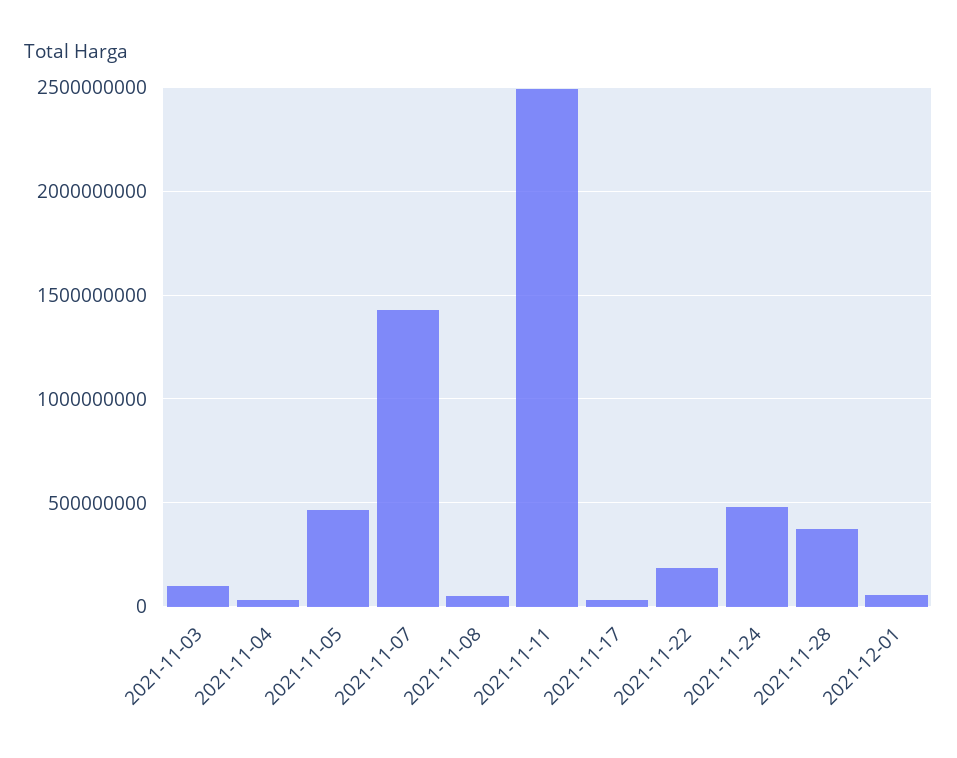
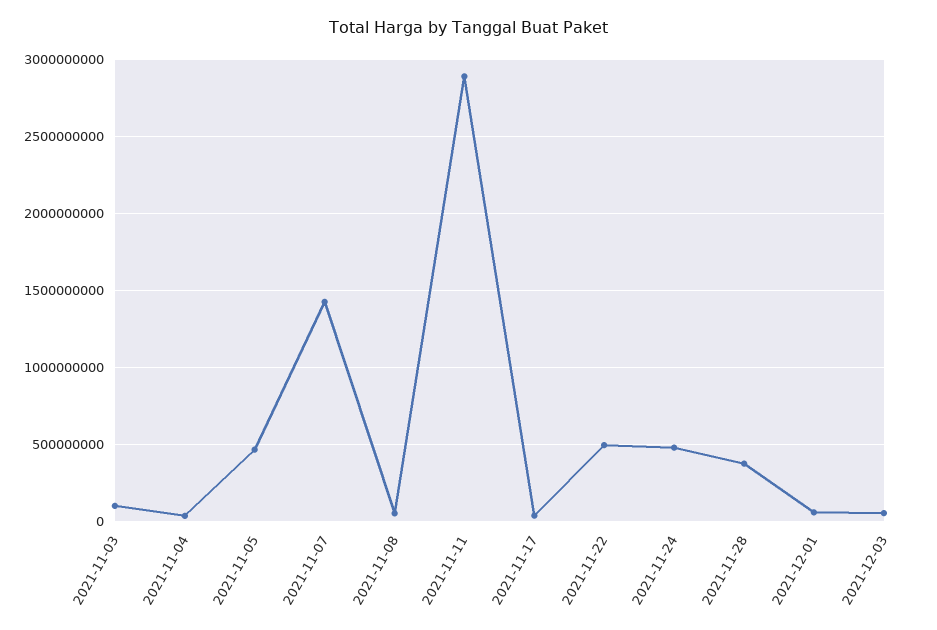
2021-11-11: 2500000000 -> 2900000000
2021-11-22: 200000000 -> 500000000
2021-12-03: none -> 50000000

